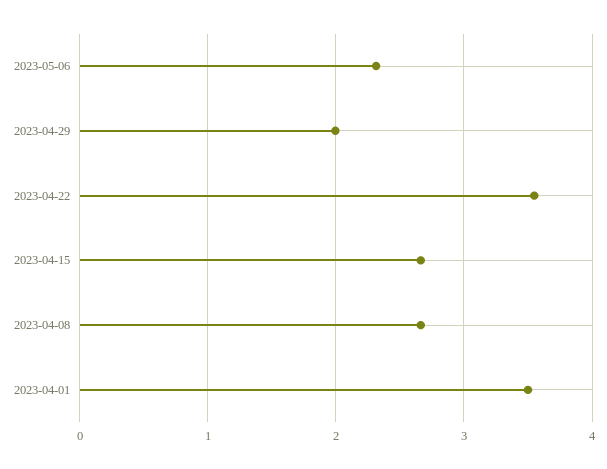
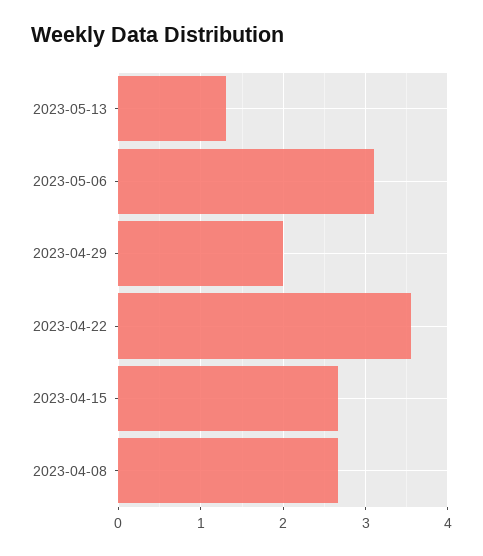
2023-05-06: 2.3 -> 3.1
2023-04-01: 3.5 -> none
2023-05-13: none -> 1.3

